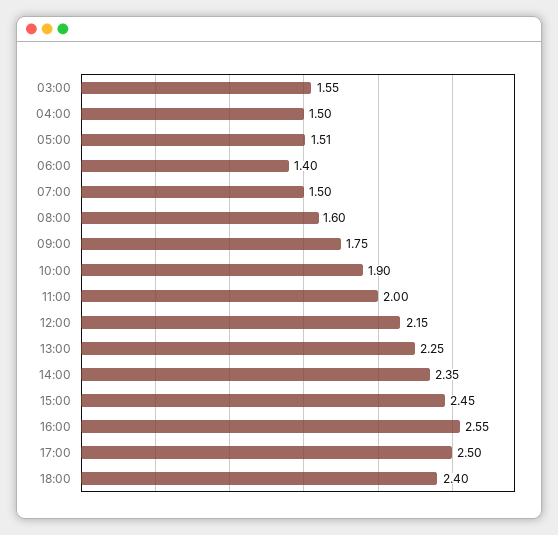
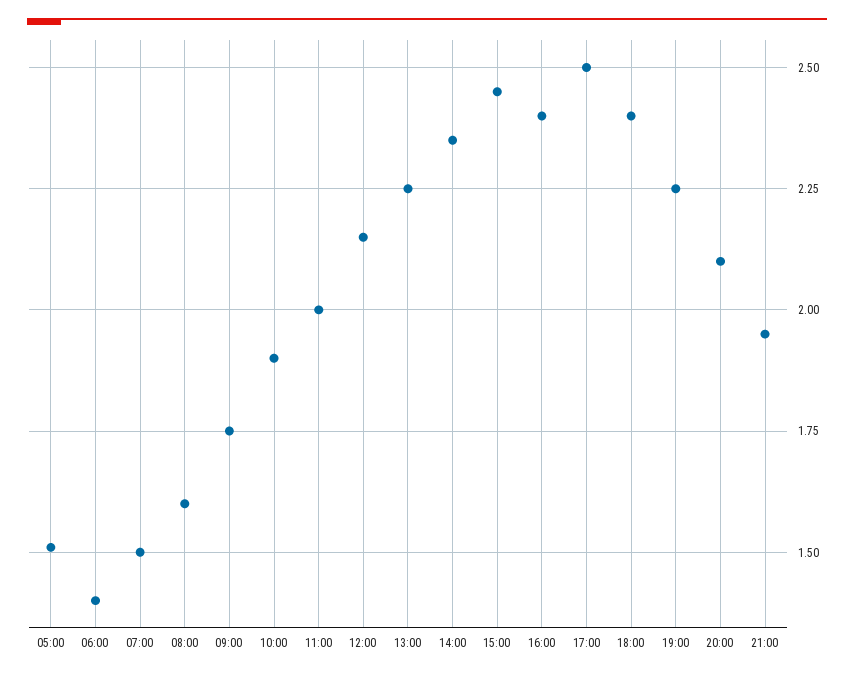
03:00: 1.55 -> none
04:00: 1.5 -> none
16:00: 2.55 -> 2.4
19:00: none -> 2.25
20:00: none -> 2.1
21:00: none -> 1.95

